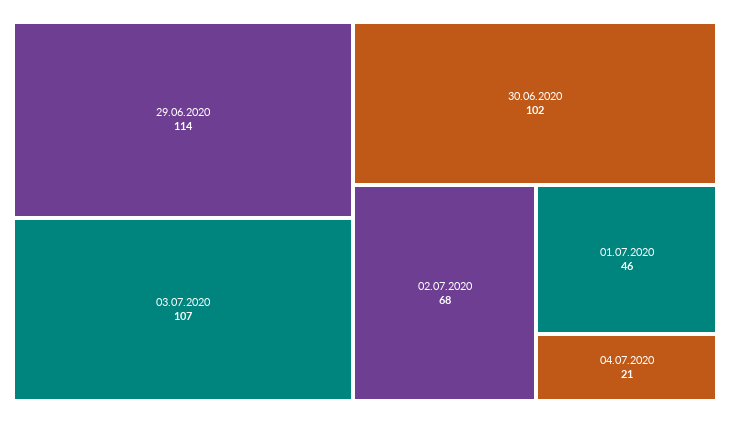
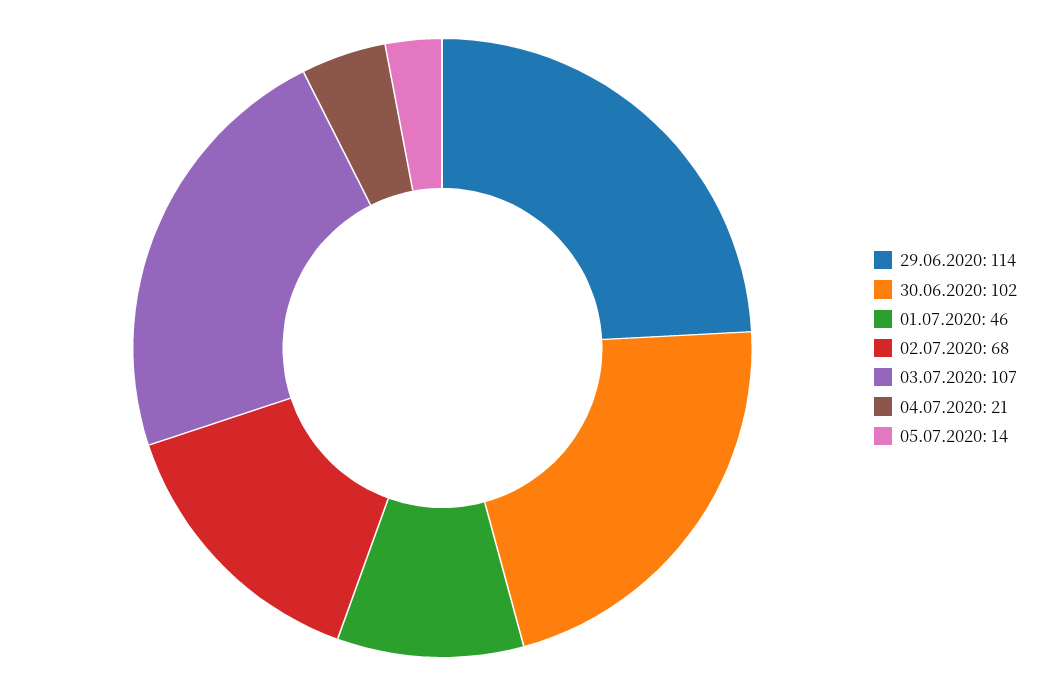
05.07.2020: none -> 14

